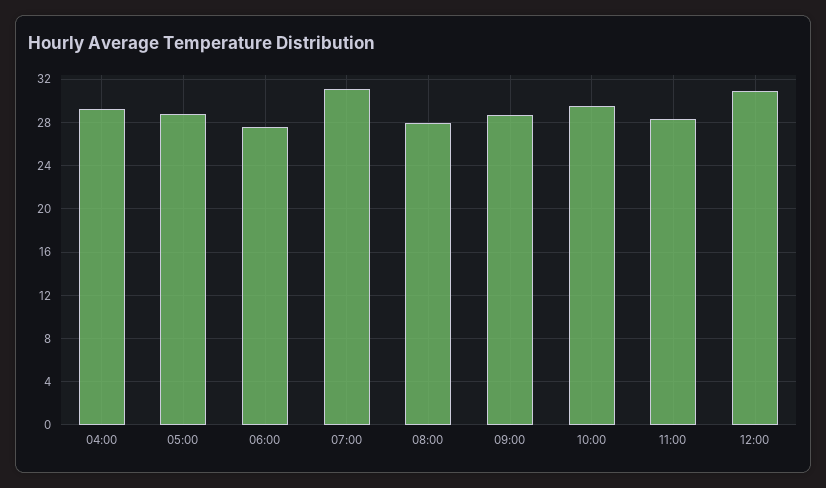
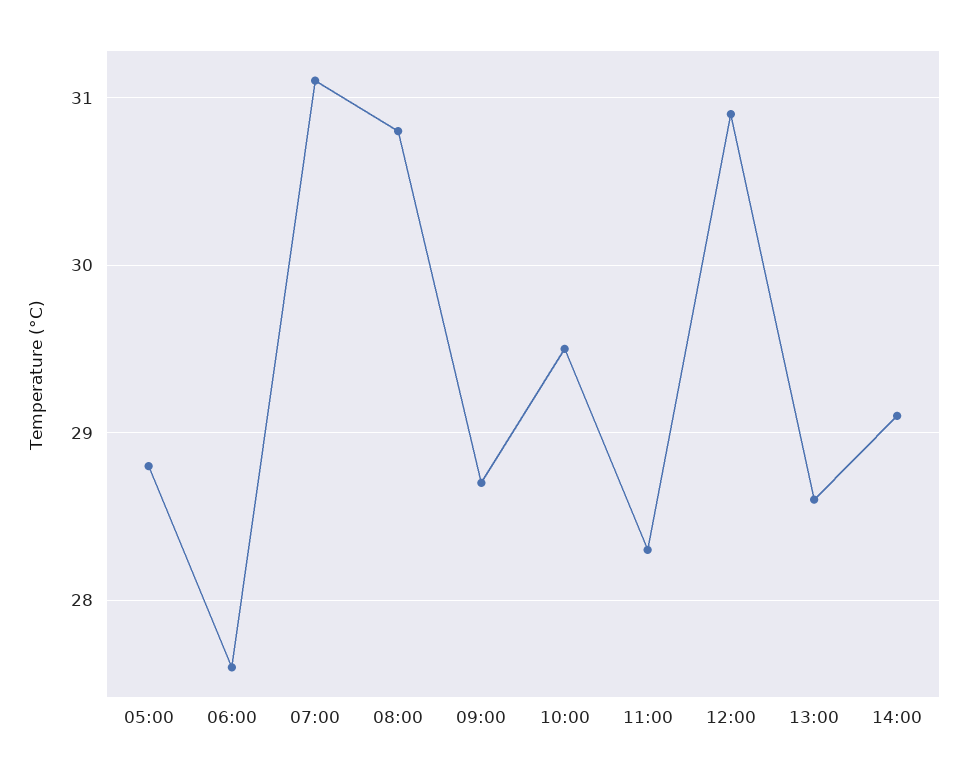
04:00: 29 -> none
08:00: 28 -> 30.8
13:00: none -> 28.6
14:00: none -> 29.1

